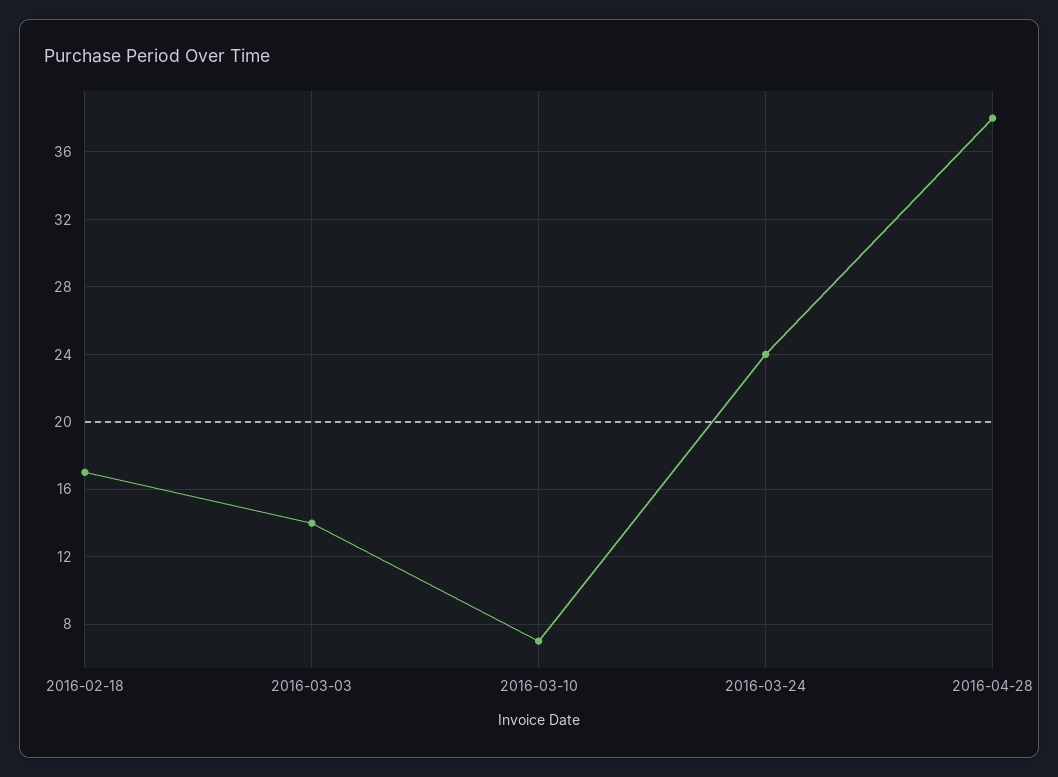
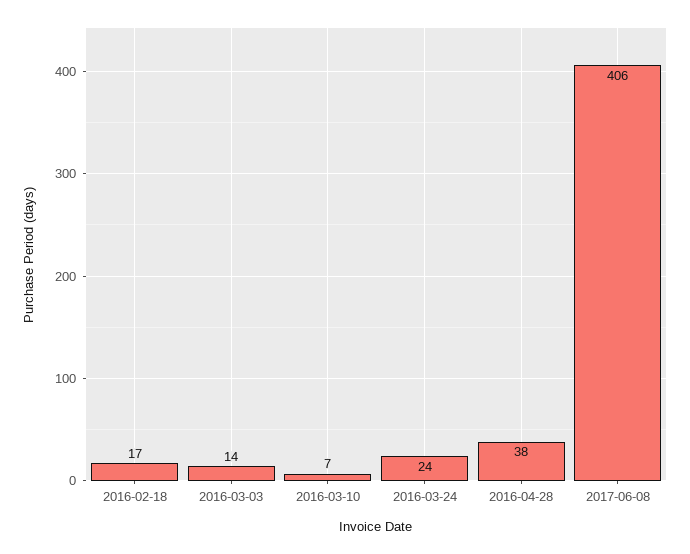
2017-06-08: none -> 406

